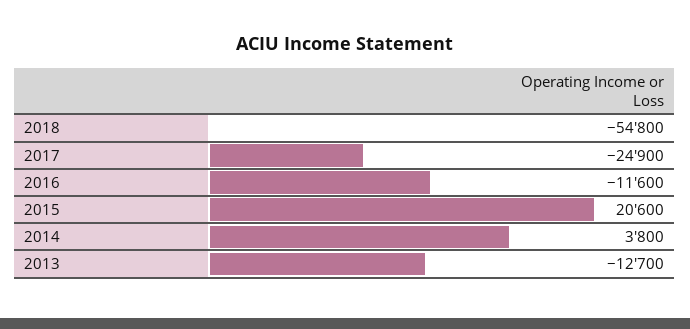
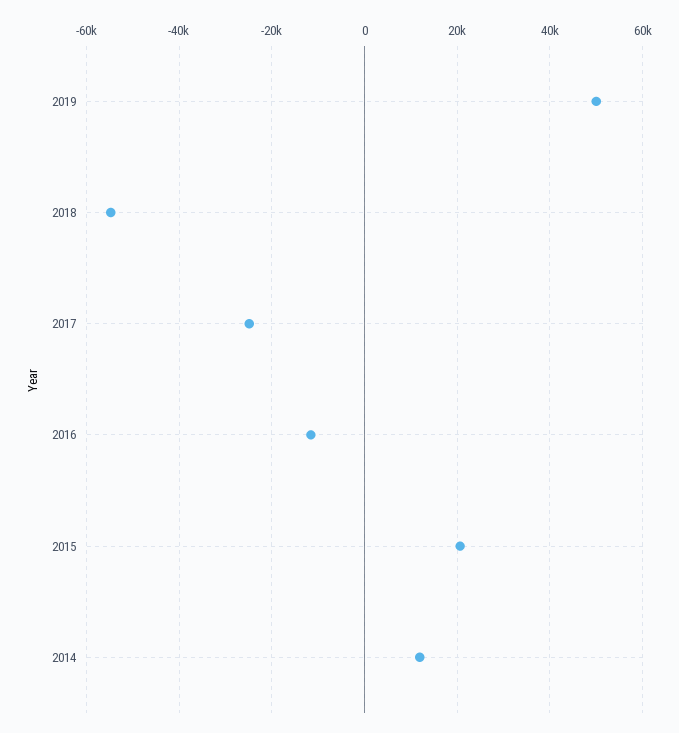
2014: 3800 -> 12000
2013: -12700 -> none
2019: none -> 50000

